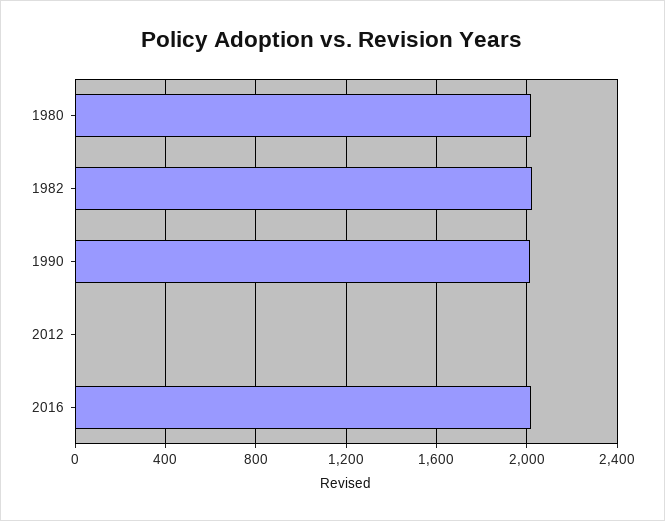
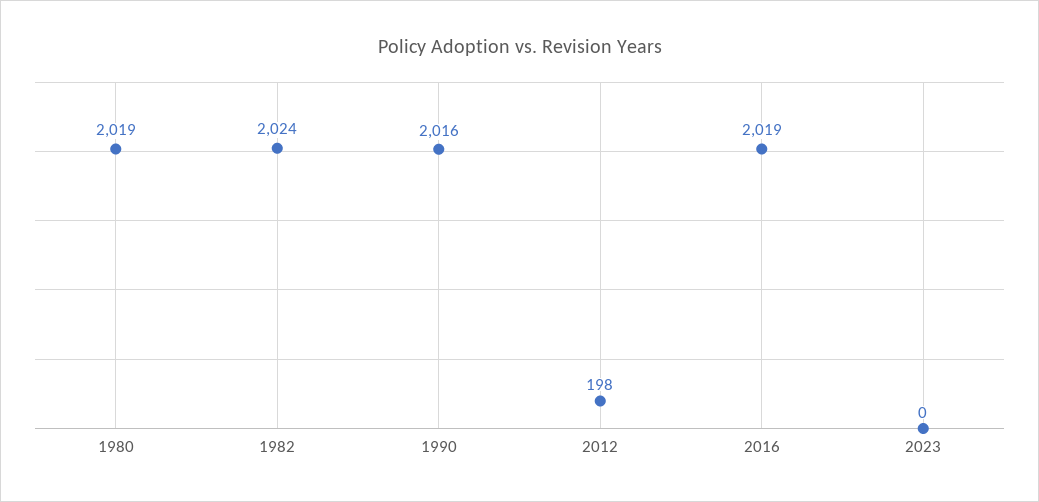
2012: 0 -> 198
2023: none -> 0

